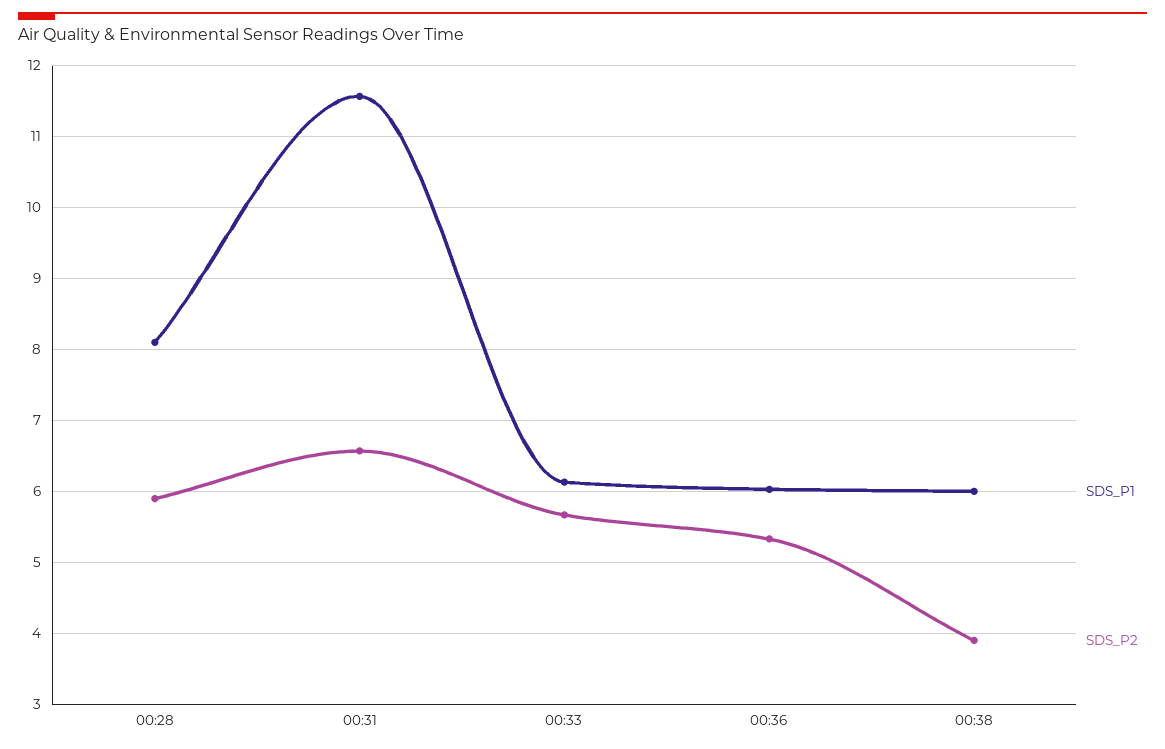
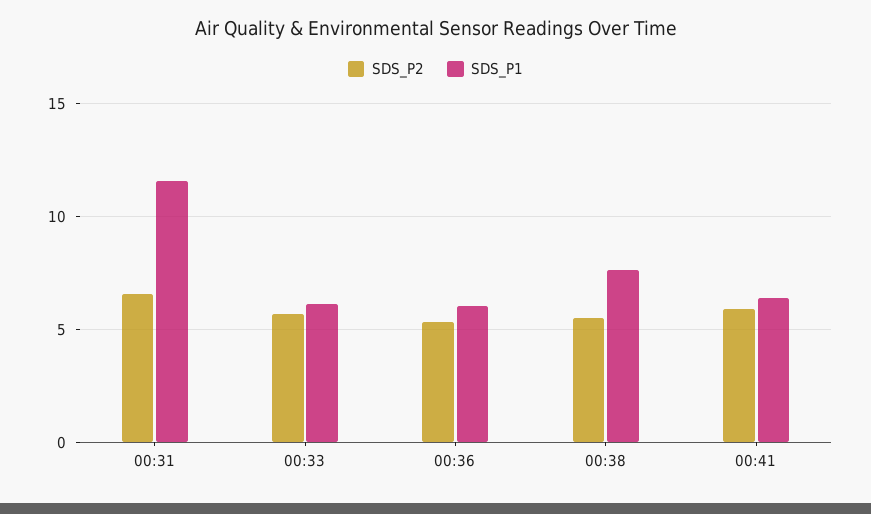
SDS_P1, 00:28: 8.1 -> none
SDS_P2, 00:28: 5.9 -> none
SDS_P1, 00:38: 6 -> 7.5
SDS_P2, 00:38: 3.9 -> 5.5
SDS_P2, 00:41: none -> 6
SDS_P1, 00:41: none -> 6.5

